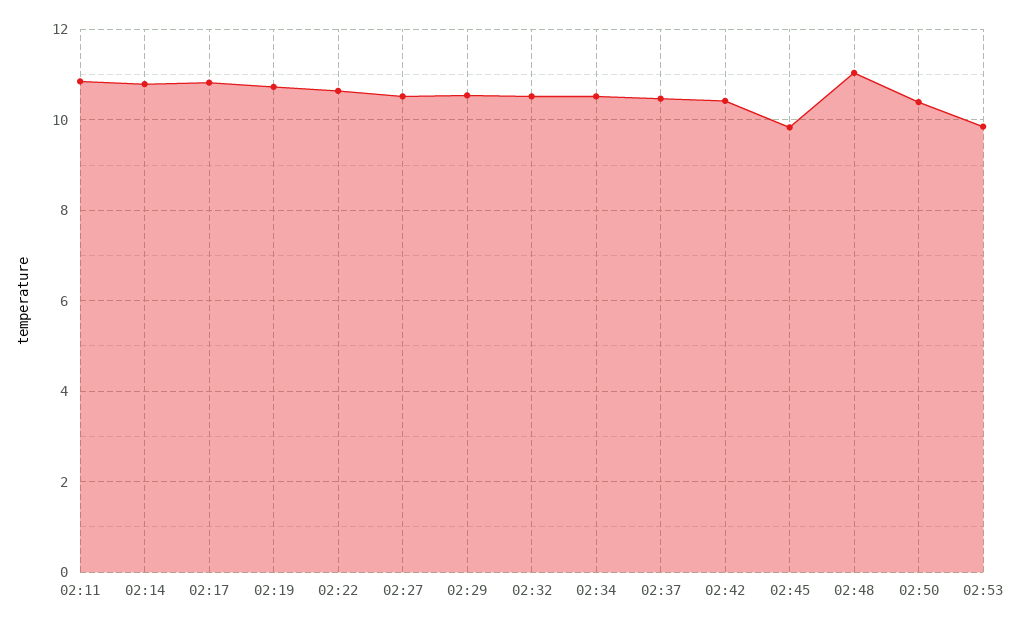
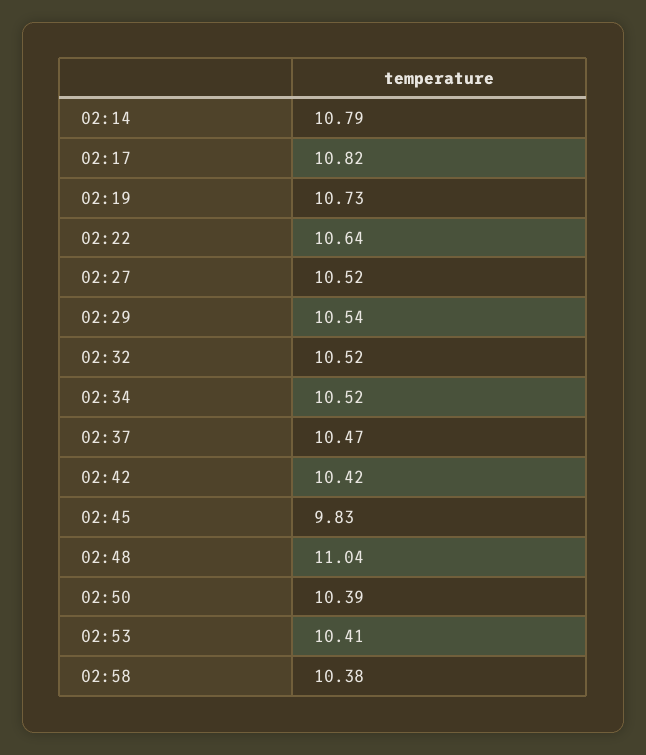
02:11: 10.8 -> none
02:53: 9.8 -> 10.41
02:58: none -> 10.38

